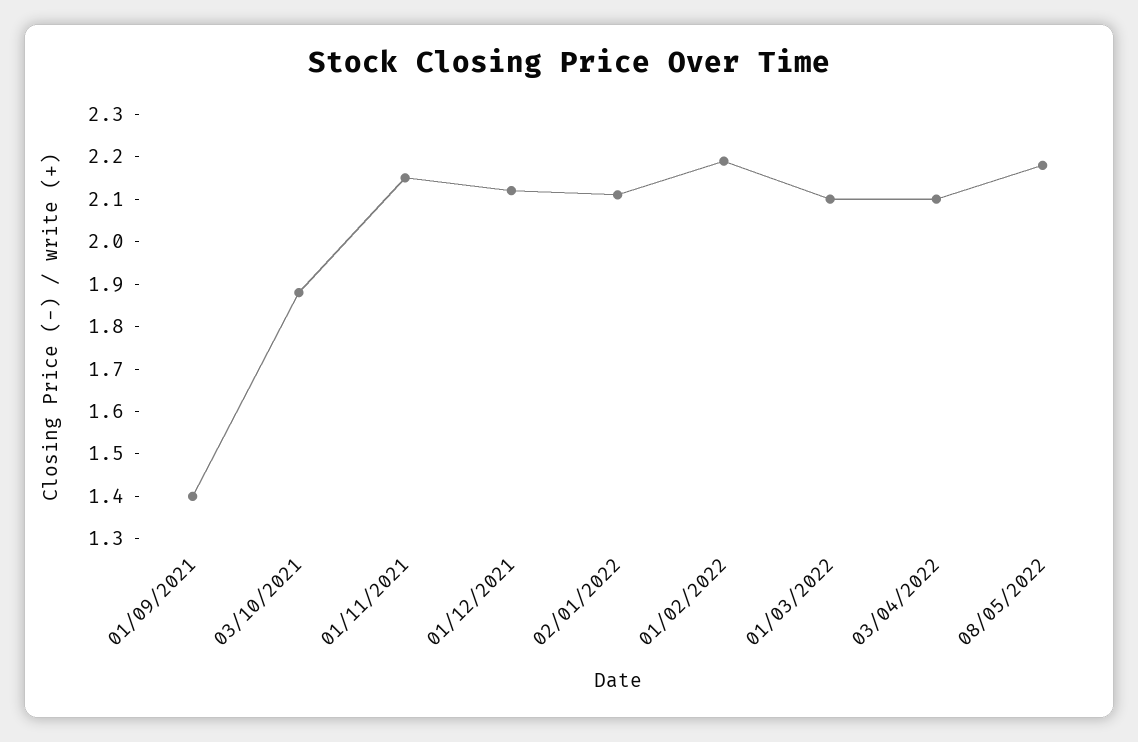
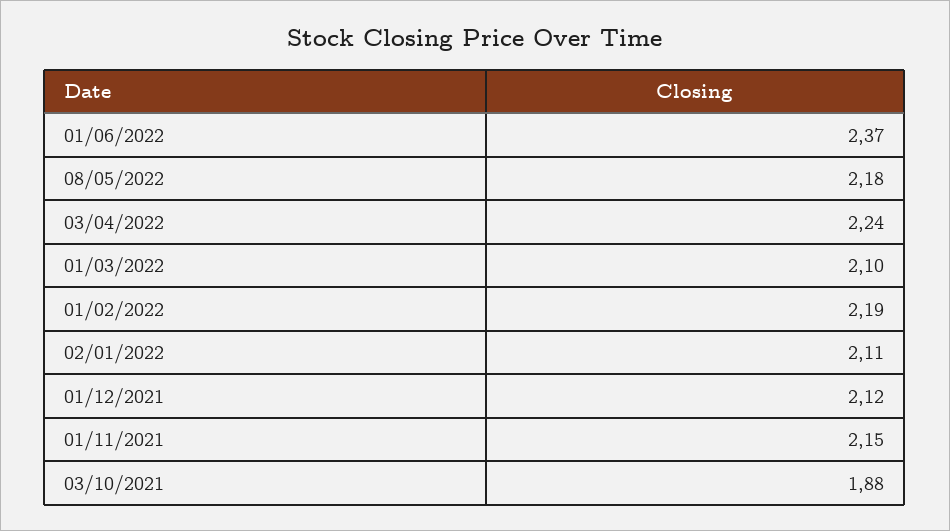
01/09/2021: 1.4 -> none
03/04/2022: 2.1 -> 2.24
01/06/2022: none -> 2.37

